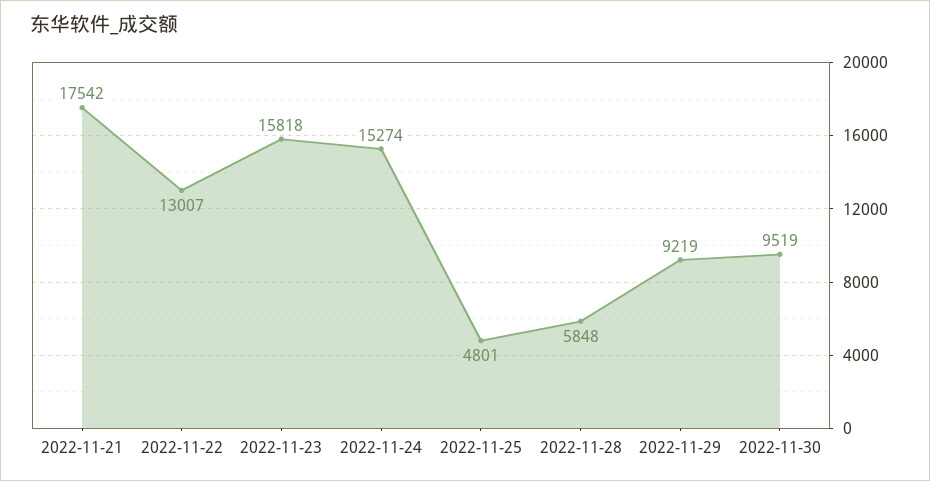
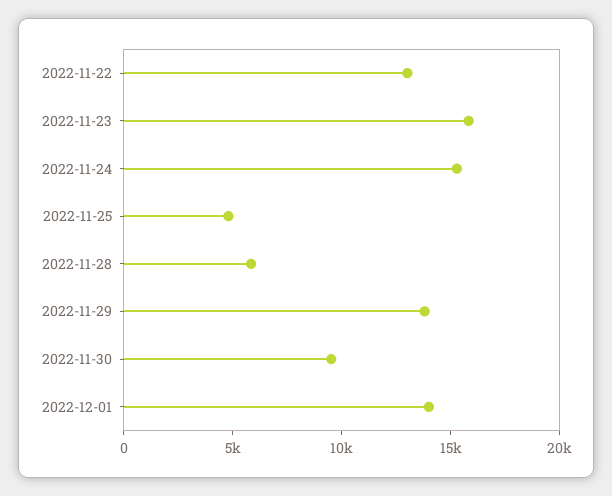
2022-11-21: 17542 -> none
2022-11-29: 9219 -> 14000
2022-12-01: none -> 14000

